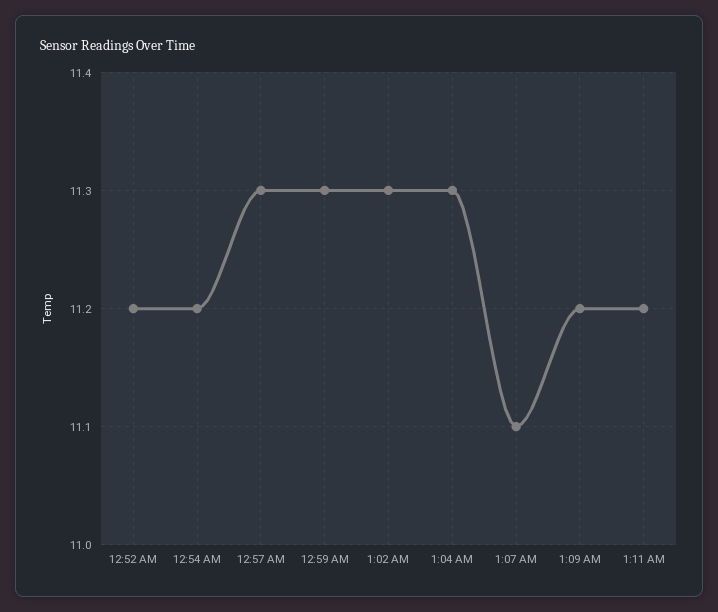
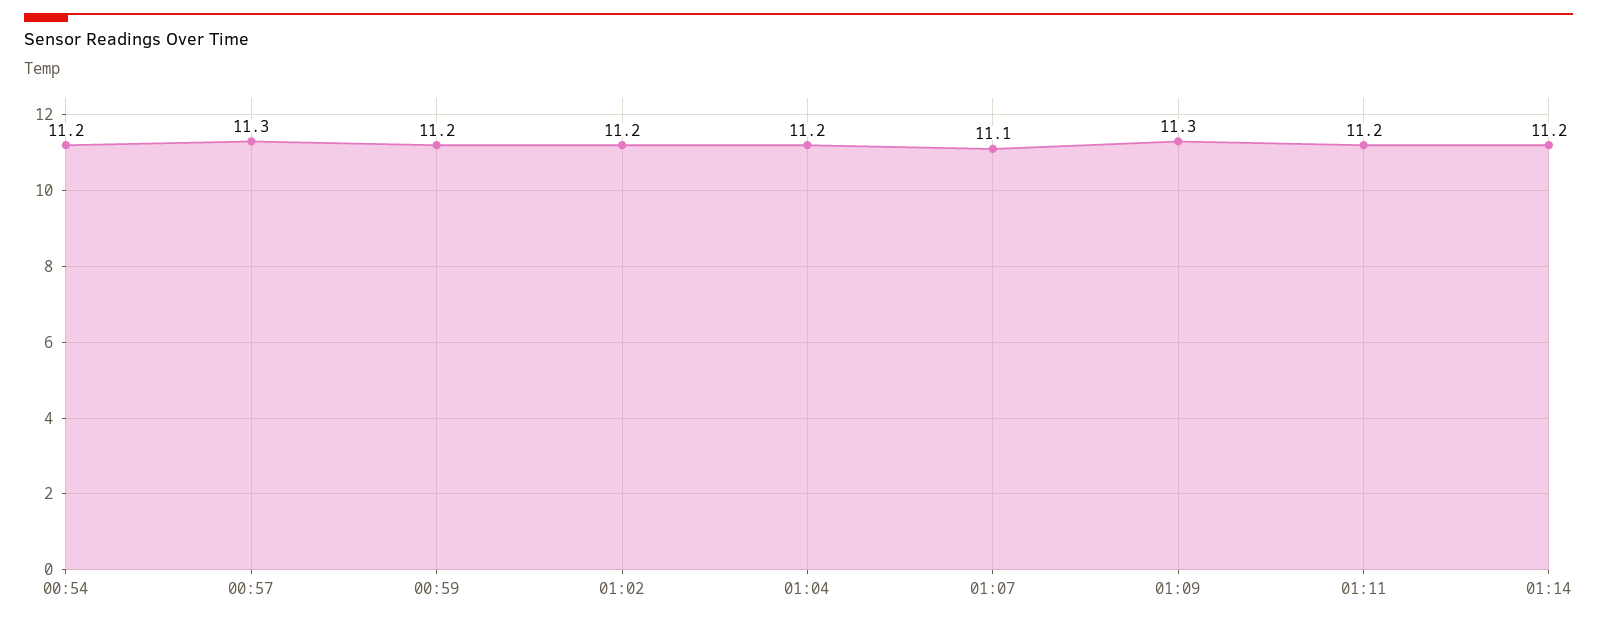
12:52 AM: 11.2 -> none
12:59 AM: 11.3 -> 11.2
1:02 AM: 11.3 -> 11.2
1:04 AM: 11.3 -> 11.2
1:09 AM: 11.2 -> 11.3
01:14: none -> 11.2

